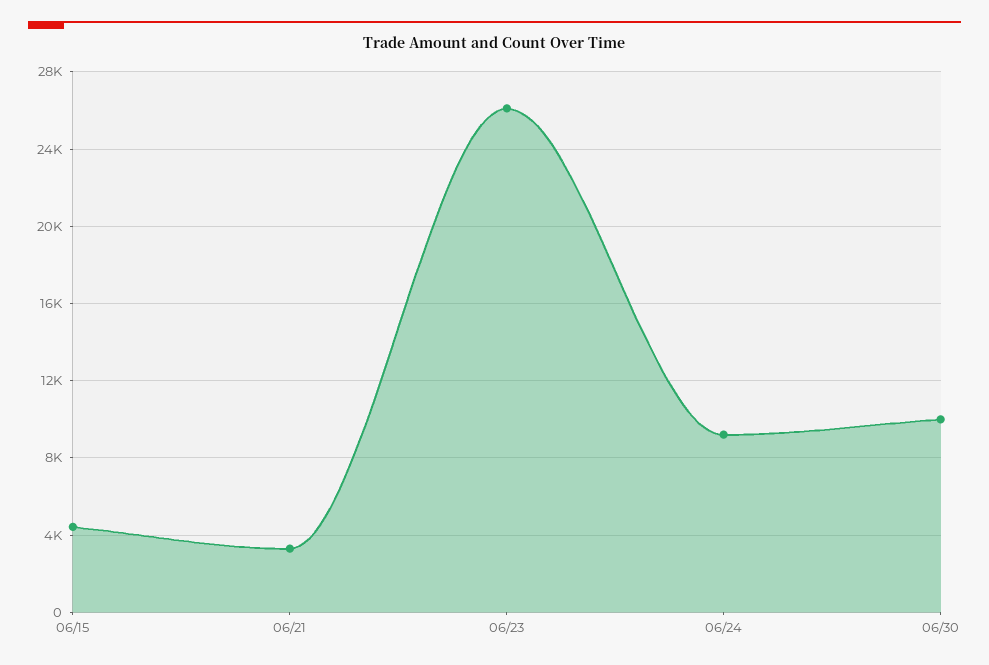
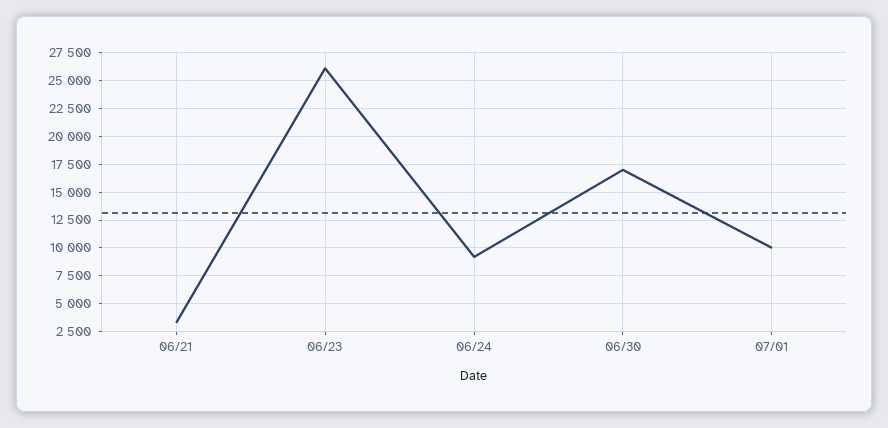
06/15: 4500 -> none
06/30: 10000 -> 17500
07/01: none -> 10000

